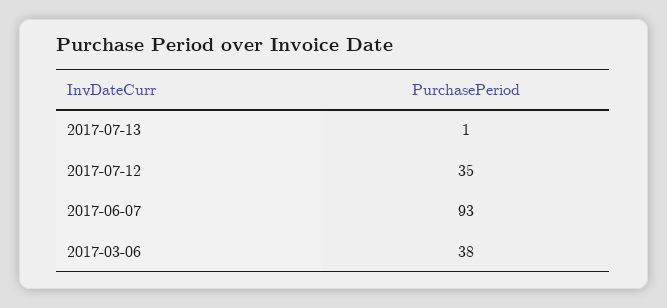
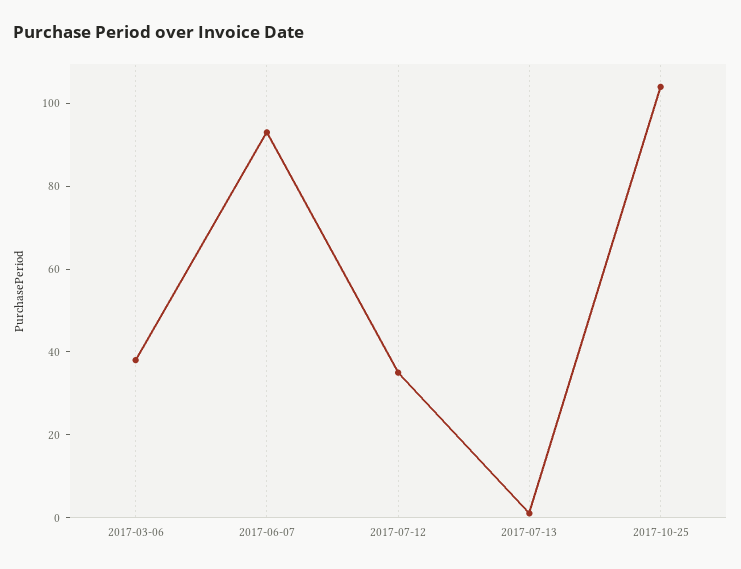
2017-10-25: none -> 105

